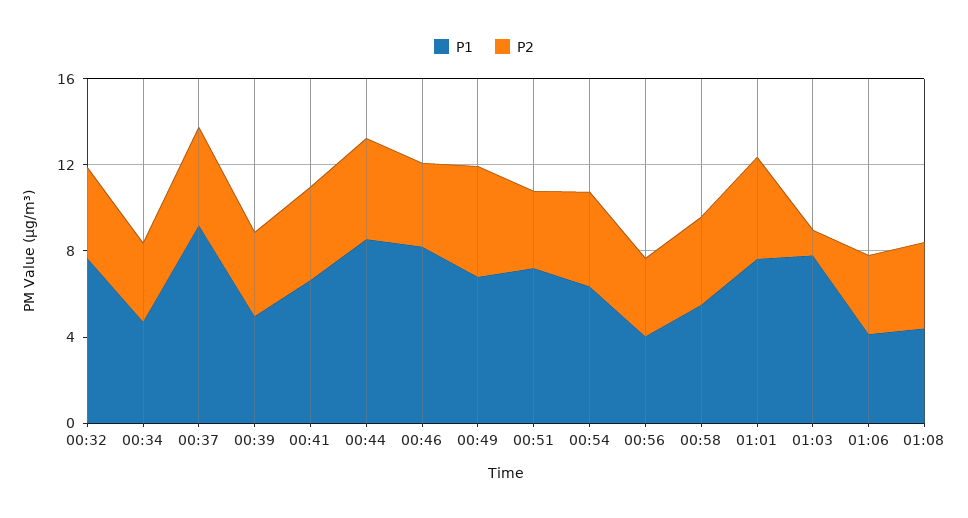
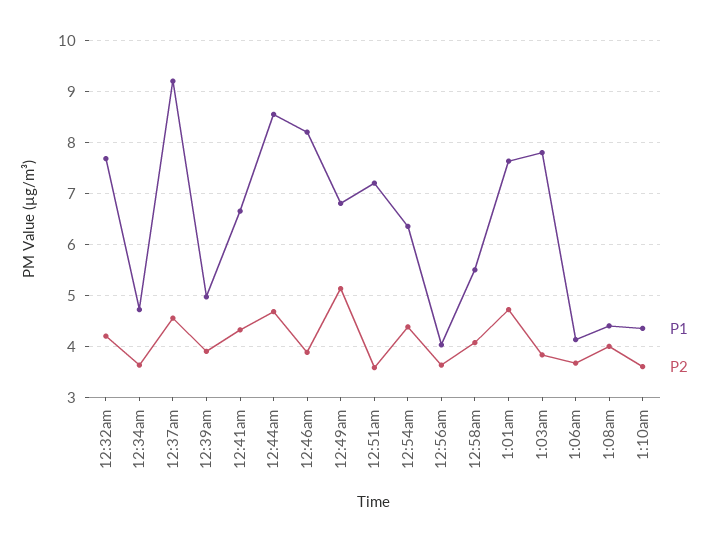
P2, 01:03: 1 -> 3.8
P1, 1:10am: none -> 4.4
P2, 1:10am: none -> 3.6

